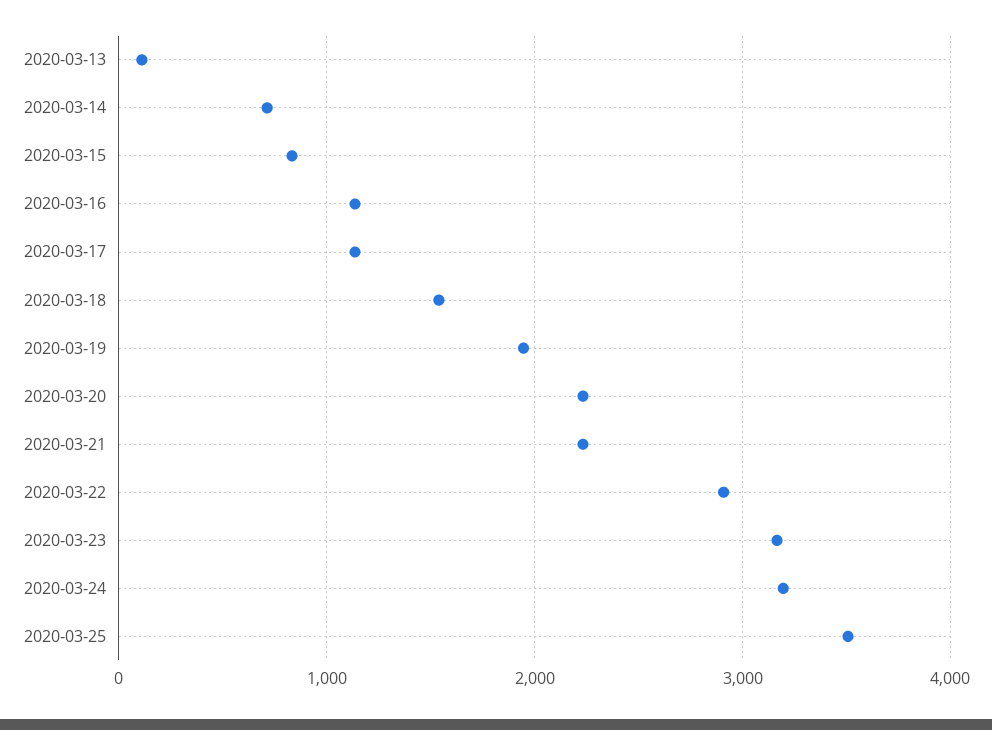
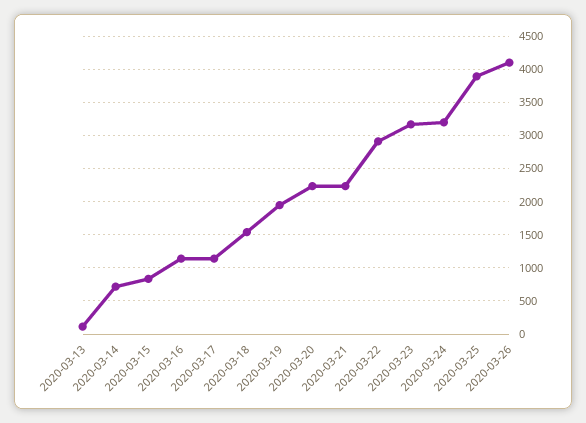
2020-03-25: 3500 -> 3900
2020-03-26: none -> 4100

